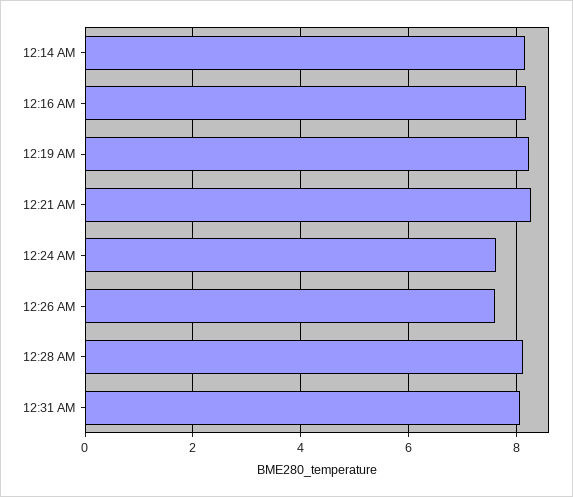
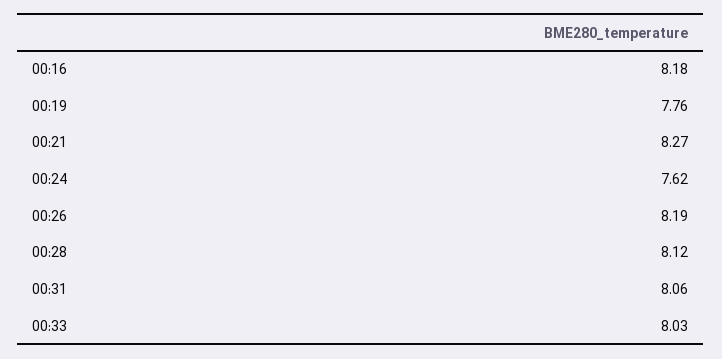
12:14 AM: 8.2 -> none
12:19 AM: 8.2 -> 7.76
12:26 AM: 7.6 -> 8.19
00:33: none -> 8.03

